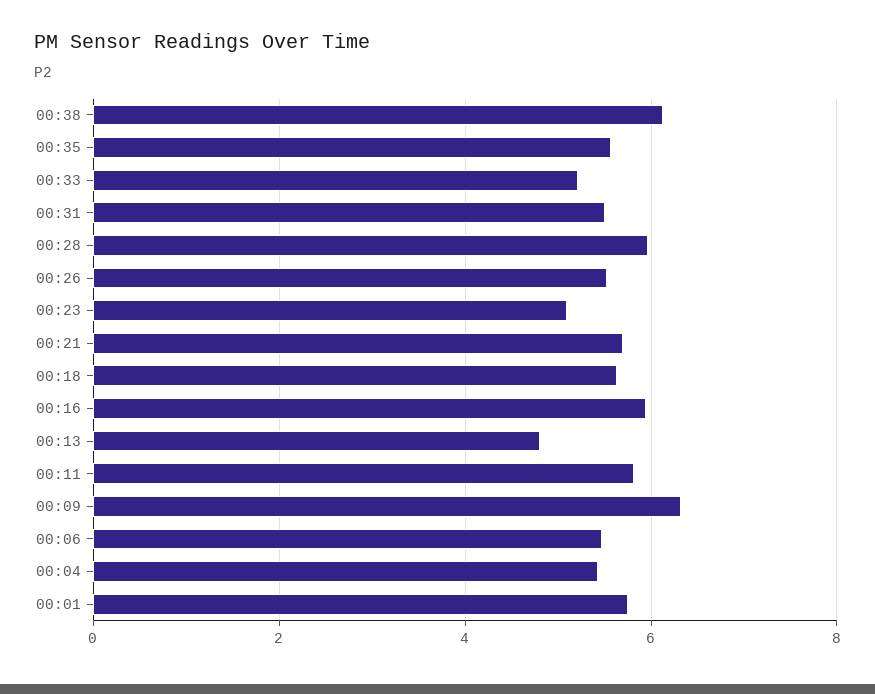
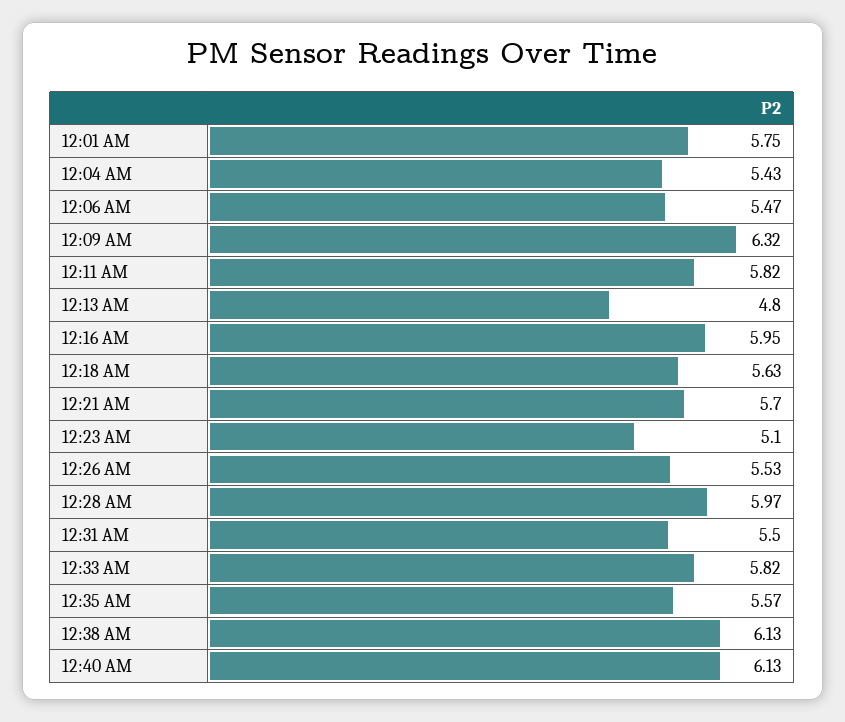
00:33: 5.2 -> 5.82
12:40 AM: none -> 6.13

